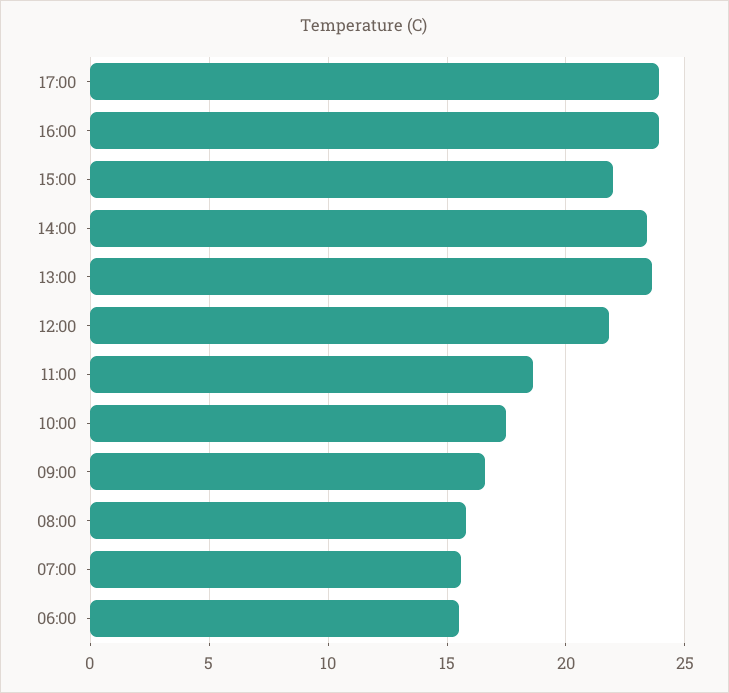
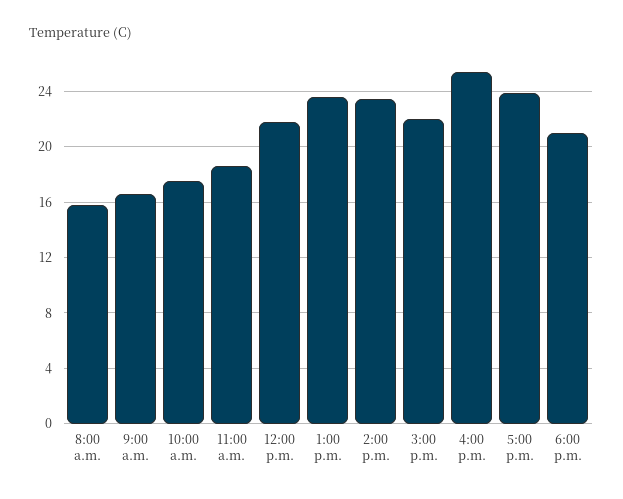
16:00: 24 -> 25.5
07:00: 15.5 -> none
06:00: 15.5 -> none
6:00 p.m.: none -> 21

